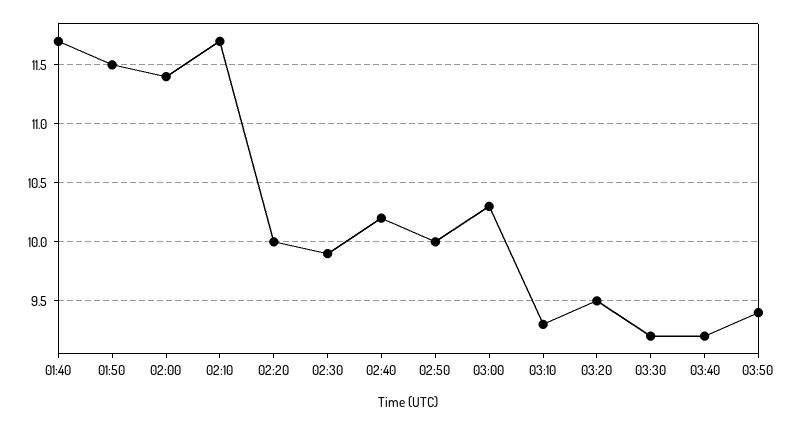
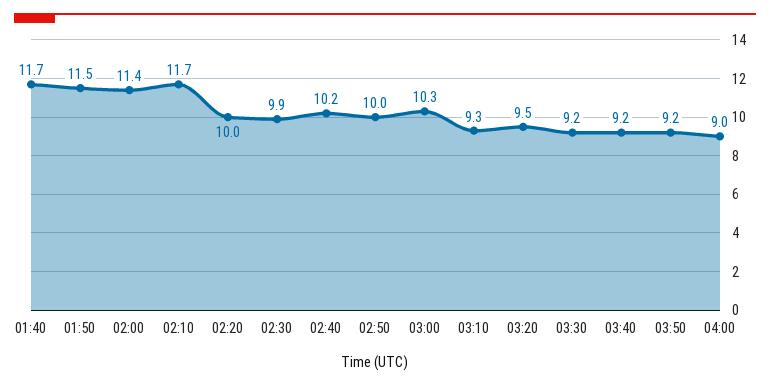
03:50: 9.4 -> 9.2
04:00: none -> 9

